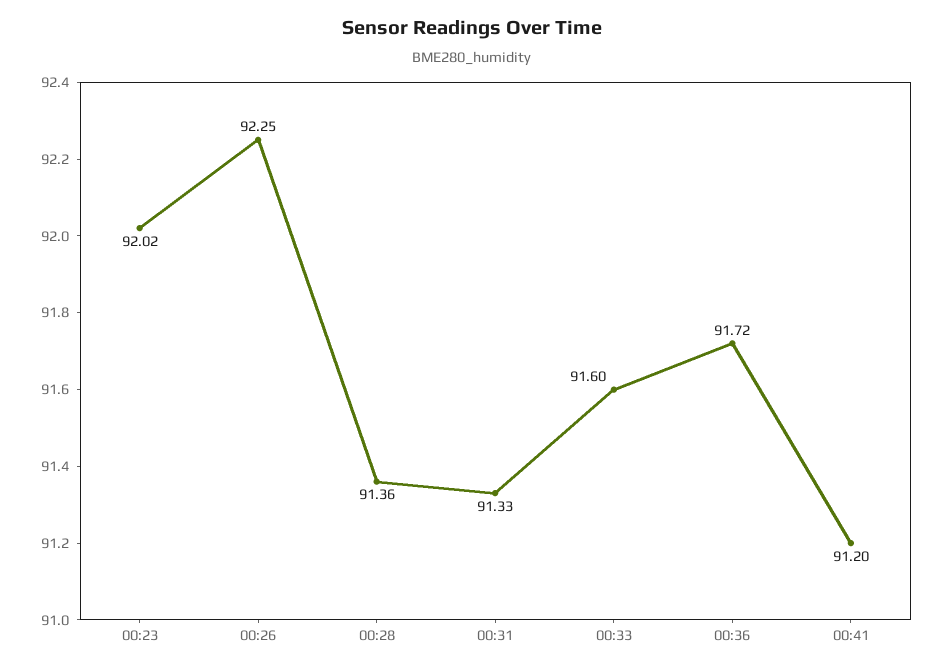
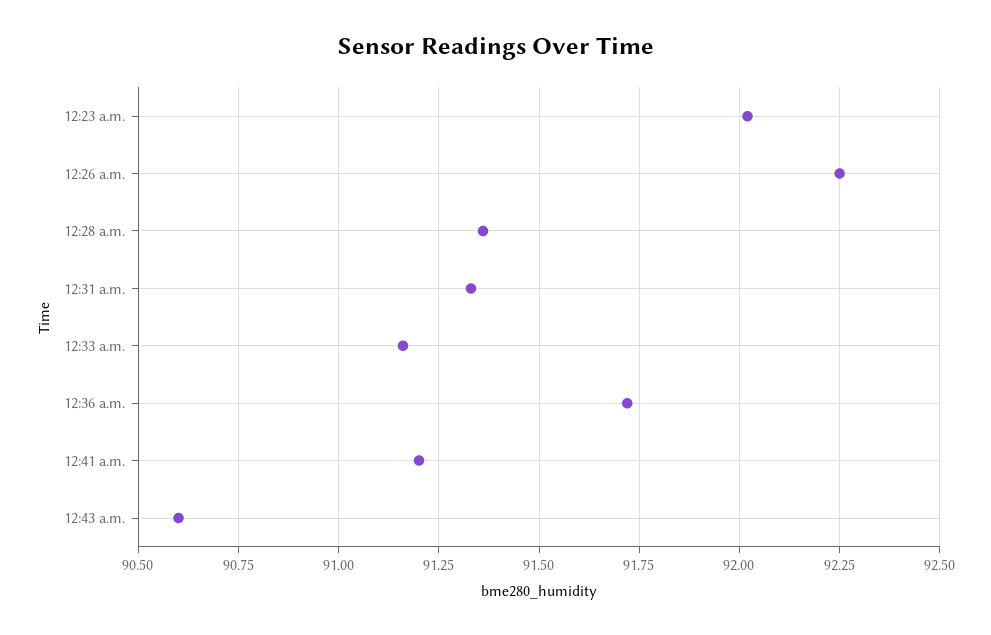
00:33: 91.6 -> 91.15
12:43 a.m.: none -> 90.6

